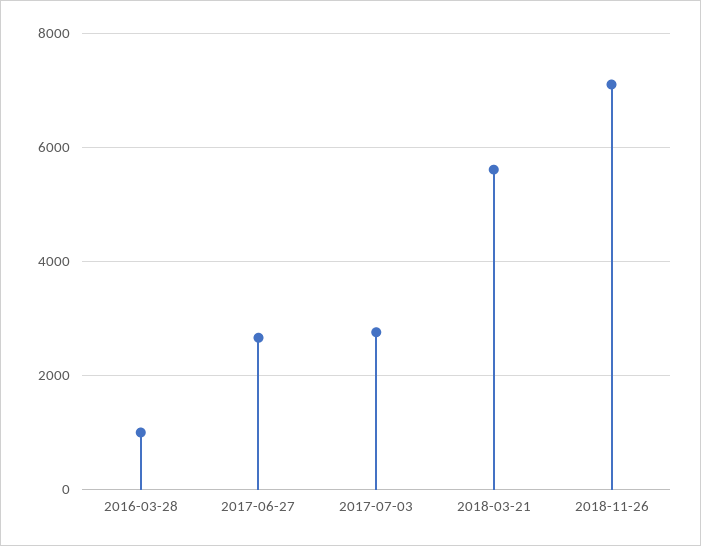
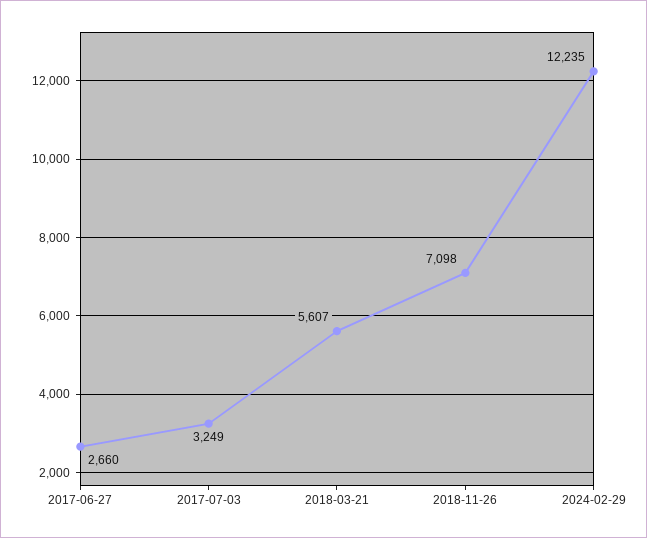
2016-03-28: 1000 -> none
2017-07-03: 2800 -> 3249
2024-02-29: none -> 12235

